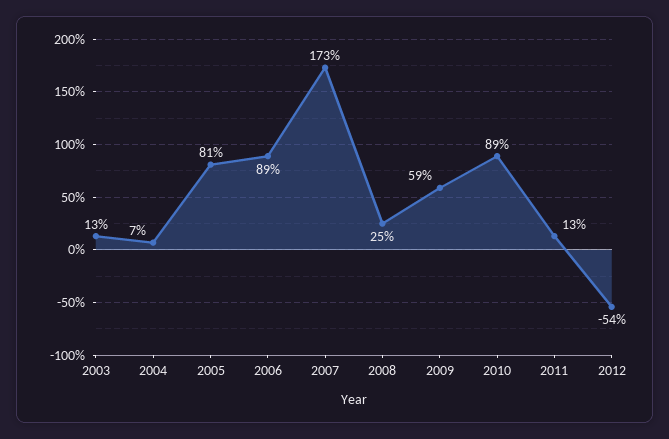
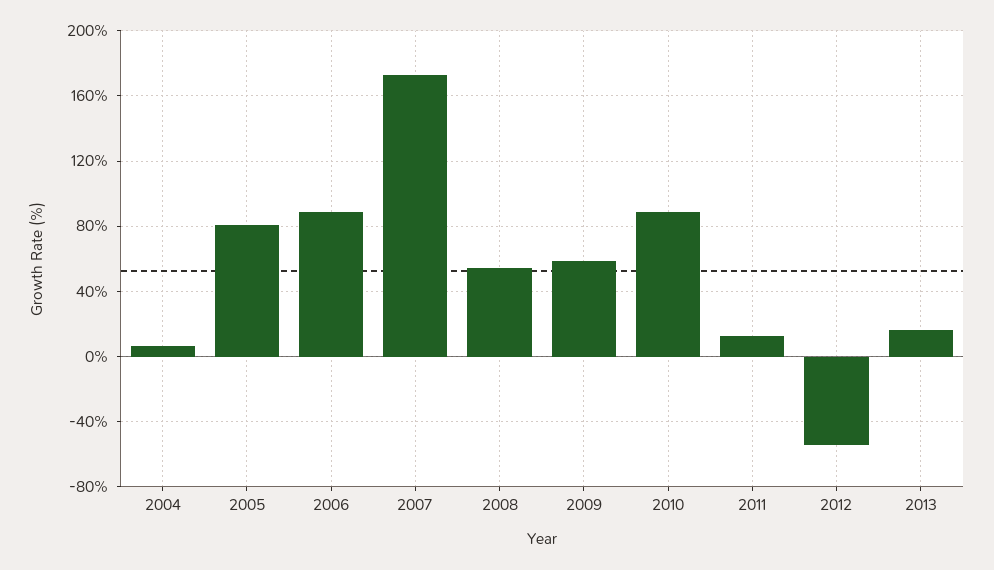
2003: 13 -> none
2008: 25 -> 55
2013: none -> 15

